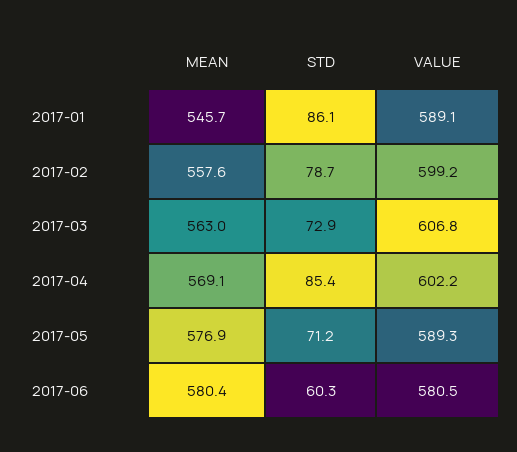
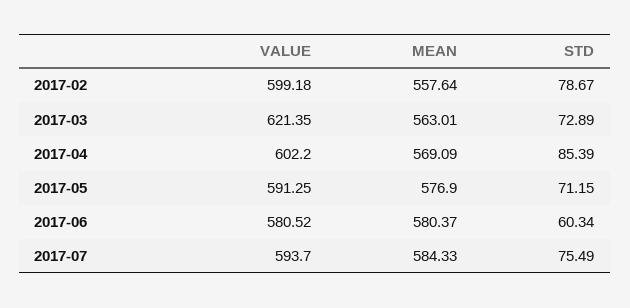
MEAN, 2017-01: 545.7 -> none
STD, 2017-01: 86.1 -> none
VALUE, 2017-01: 589.1 -> none
VALUE, 2017-03: 606.8 -> 621.35
VALUE, 2017-05: 589.3 -> 591.25
VALUE, 2017-07: none -> 593.7
MEAN, 2017-07: none -> 584.33
STD, 2017-07: none -> 75.49

